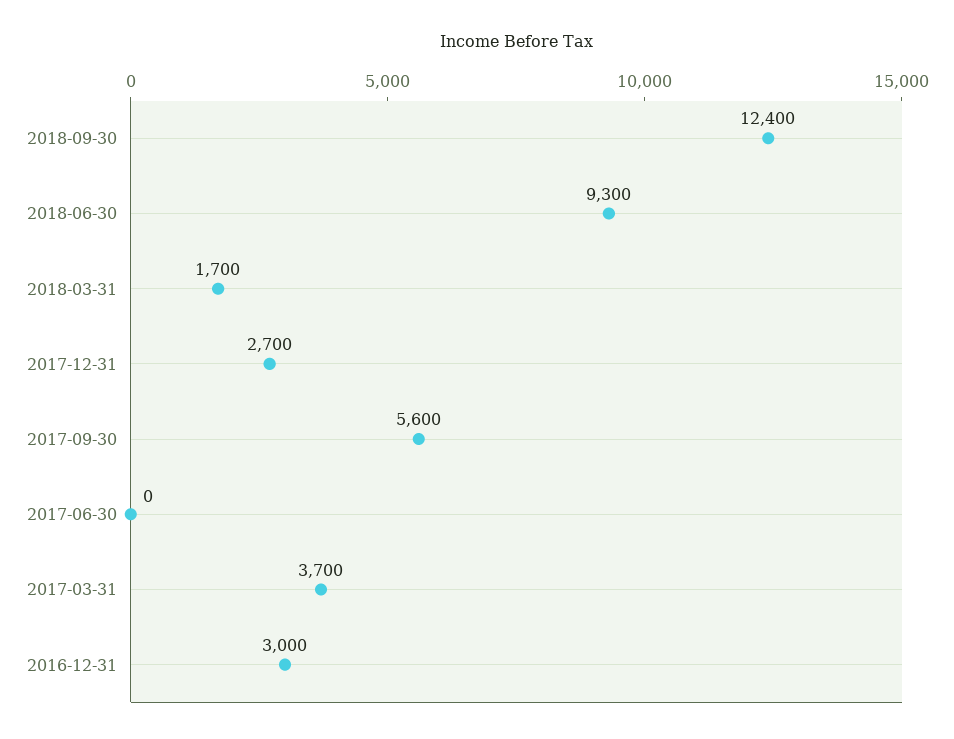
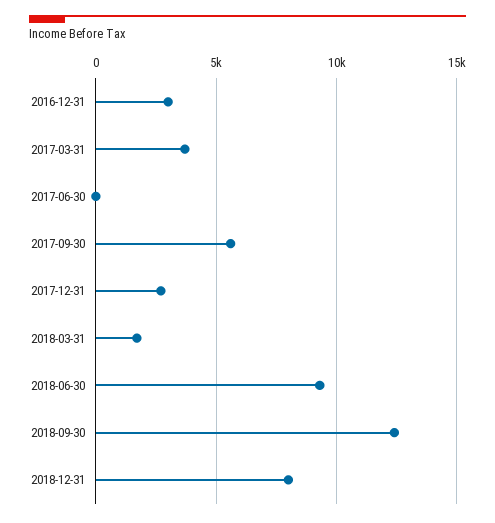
2018-12-31: none -> 8000

